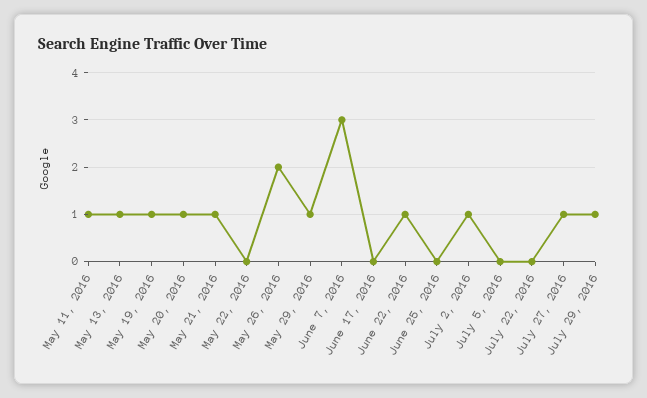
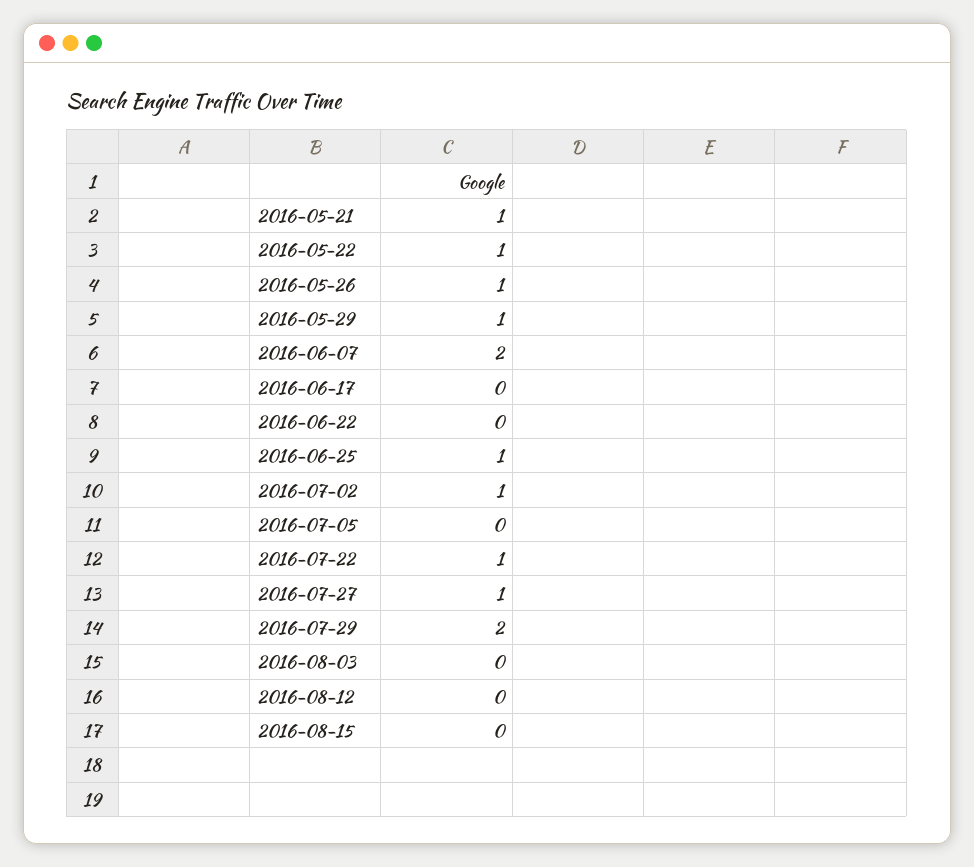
May 11, 2016: 1 -> none
May 13, 2016: 1 -> none
May 19, 2016: 1 -> none
May 20, 2016: 1 -> none
May 22, 2016: 0 -> 1
May 26, 2016: 2 -> 1
June 7, 2016: 3 -> 2
June 22, 2016: 1 -> 0
June 25, 2016: 0 -> 1
July 22, 2016: 0 -> 1
July 29, 2016: 1 -> 2
2016-08-03: none -> 0
2016-08-12: none -> 0
2016-08-15: none -> 0

